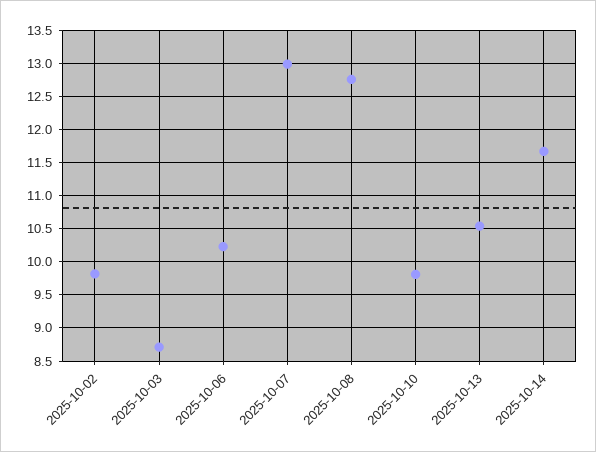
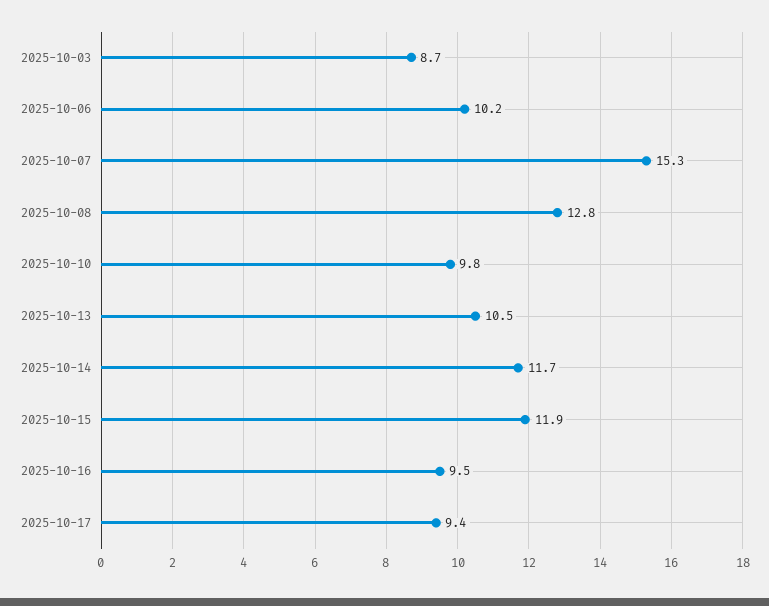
2025-10-02: 9.8 -> none
2025-10-07: 13 -> 15.3
2025-10-15: none -> 11.9
2025-10-16: none -> 9.5
2025-10-17: none -> 9.4

